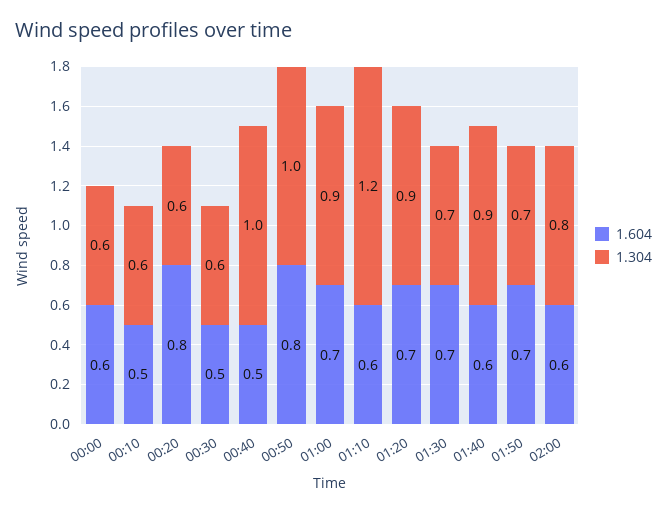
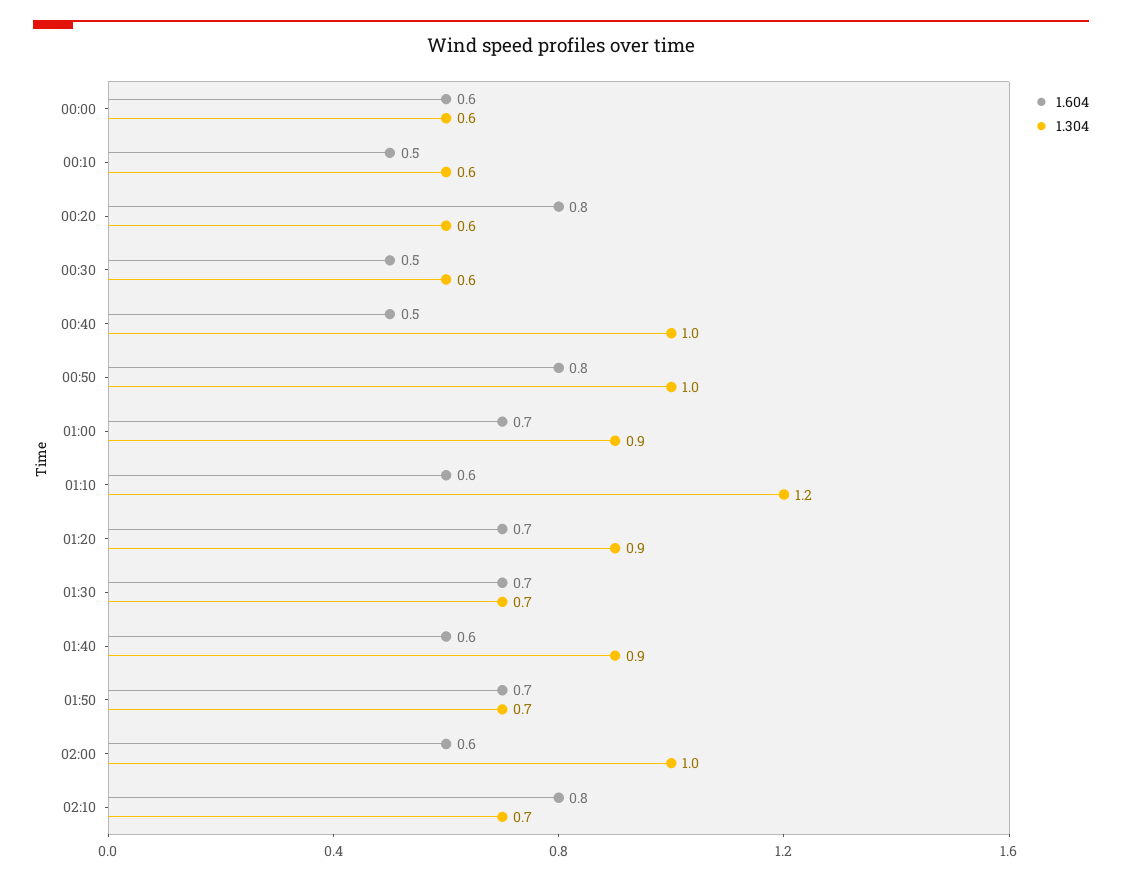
1.304, 02:00: 0.8 -> 1
1.604, 02:10: none -> 0.8
1.304, 02:10: none -> 0.7

